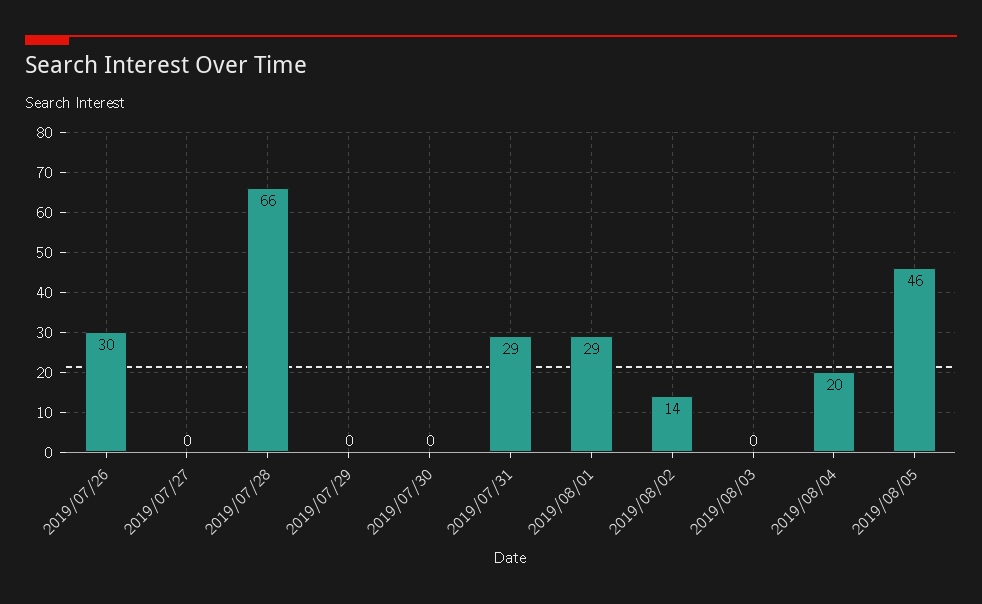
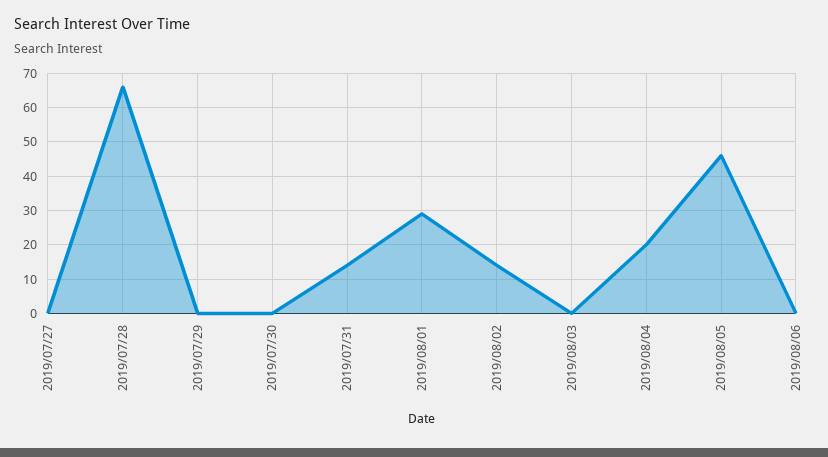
2019/07/26: 30 -> none
2019/07/31: 29 -> 15
2019/08/06: none -> 0

